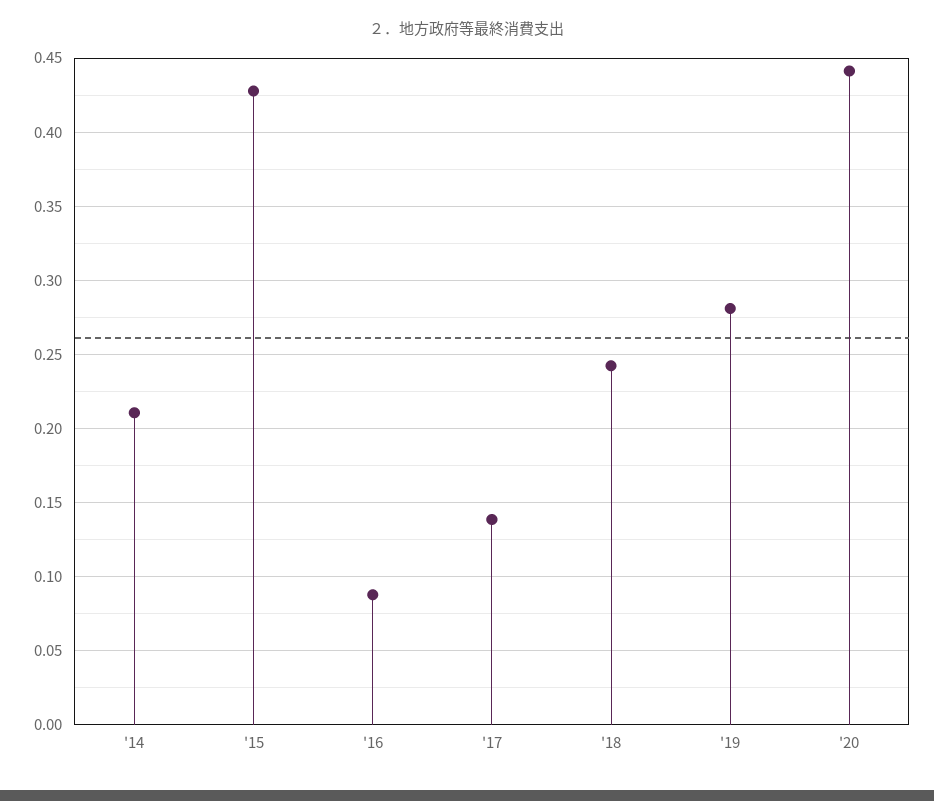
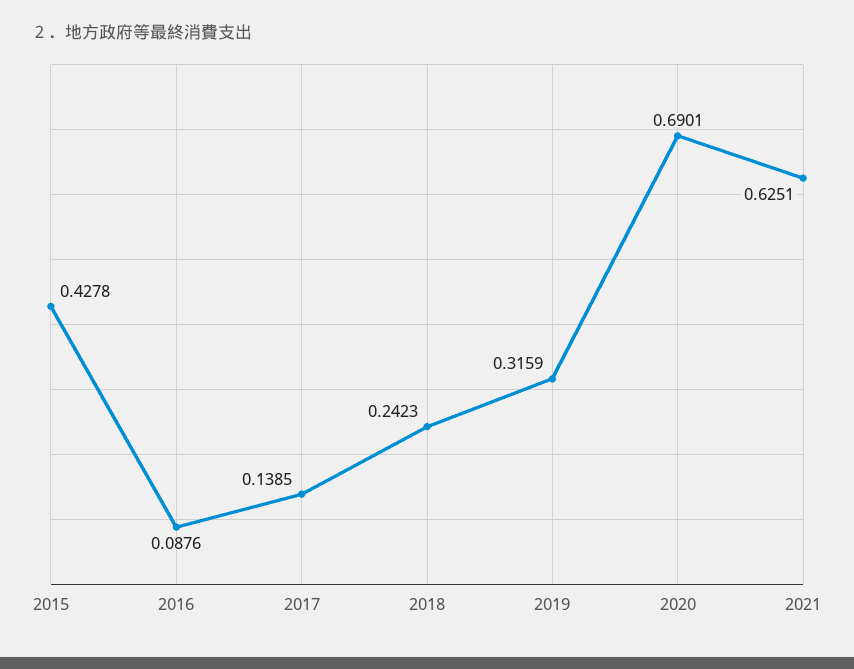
'14: 0.21 -> none
'19: 0.28 -> 0.3159
'20: 0.44 -> 0.6901
2021: none -> 0.6251

